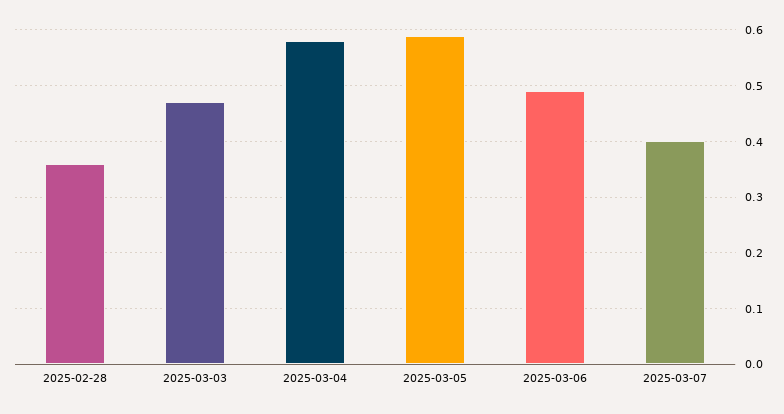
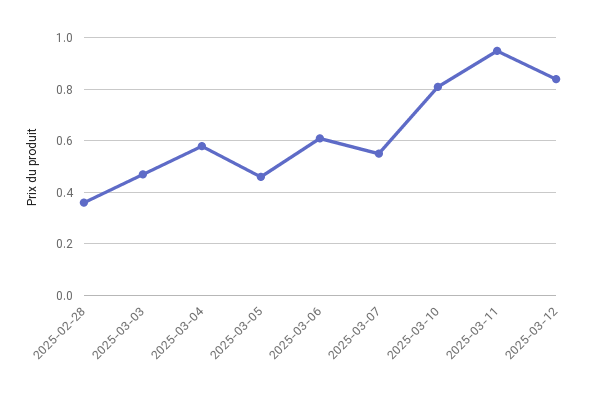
2025-03-05: 0.6 -> 0.45
2025-03-06: 0.5 -> 0.6
2025-03-07: 0.4 -> 0.55
2025-03-10: none -> 0.8
2025-03-11: none -> 0.95
2025-03-12: none -> 0.85

